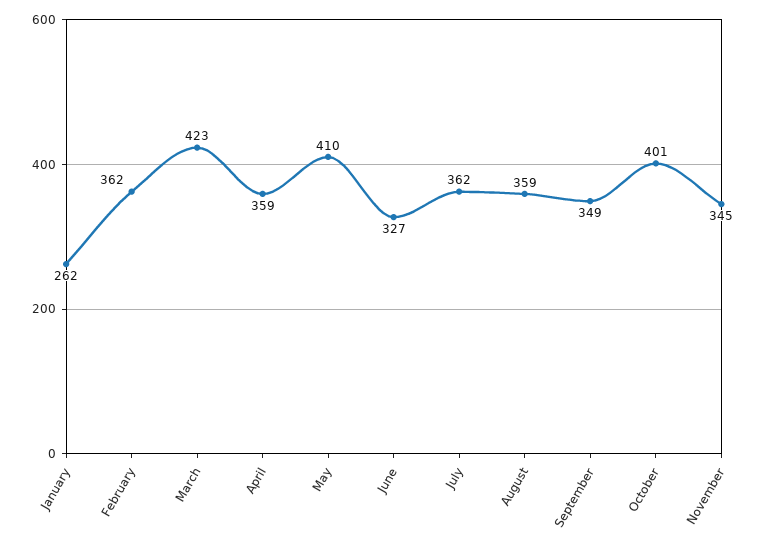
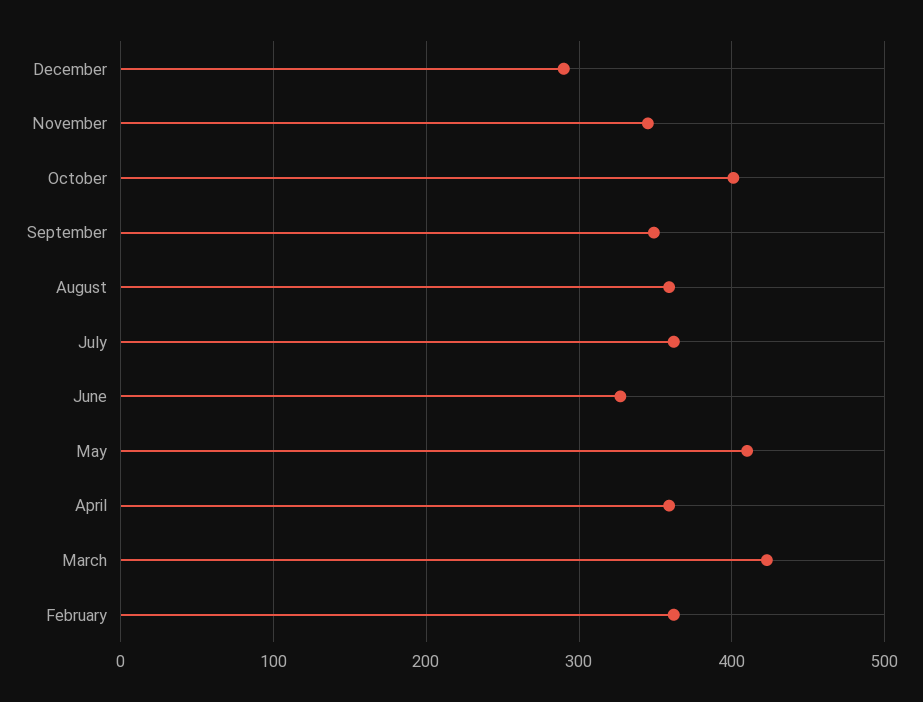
January: 262 -> none
December: none -> 290

